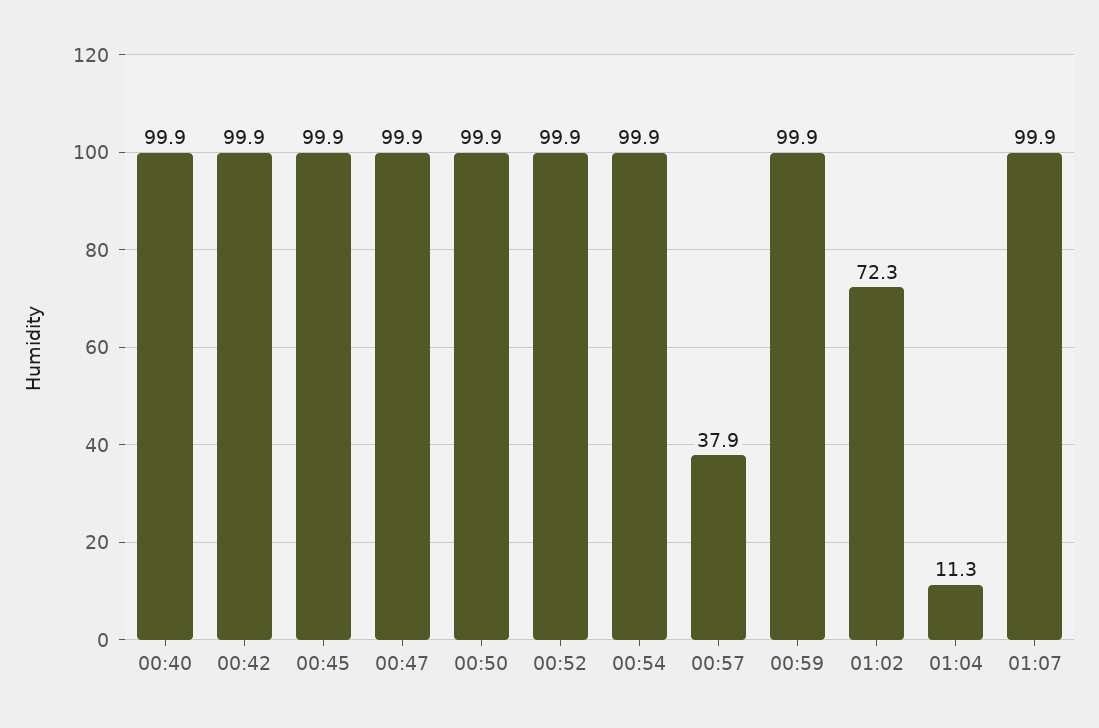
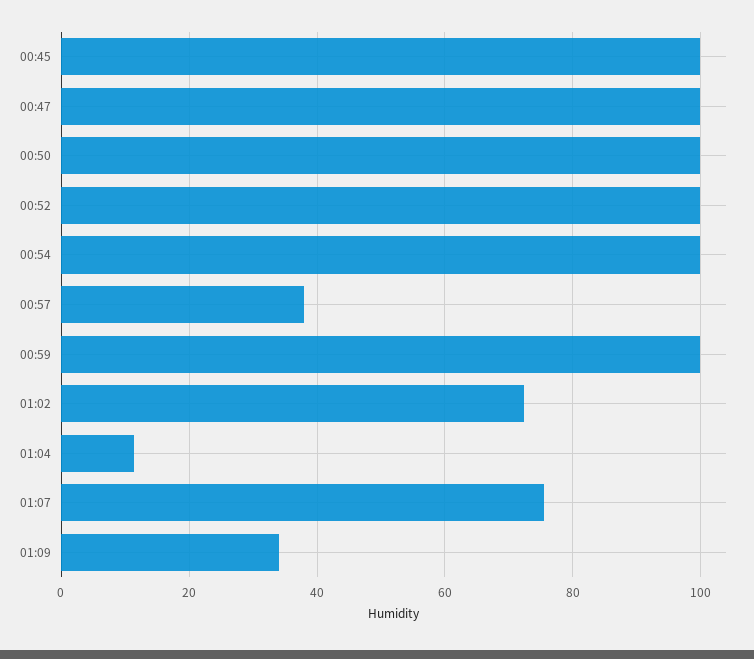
00:40: 99.9 -> none
00:42: 99.9 -> none
01:07: 99.9 -> 76
01:09: none -> 34

